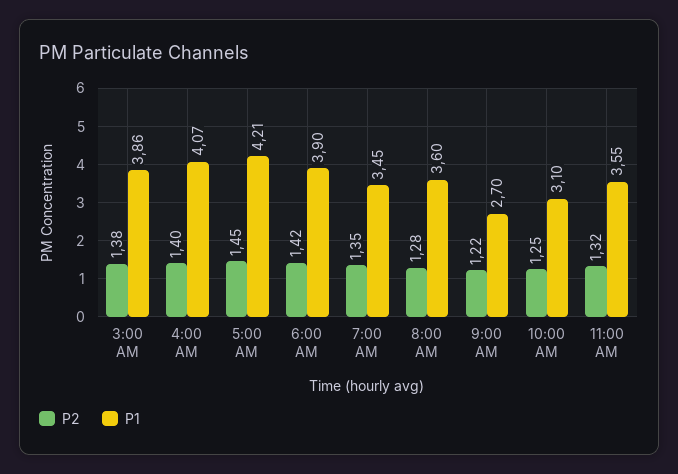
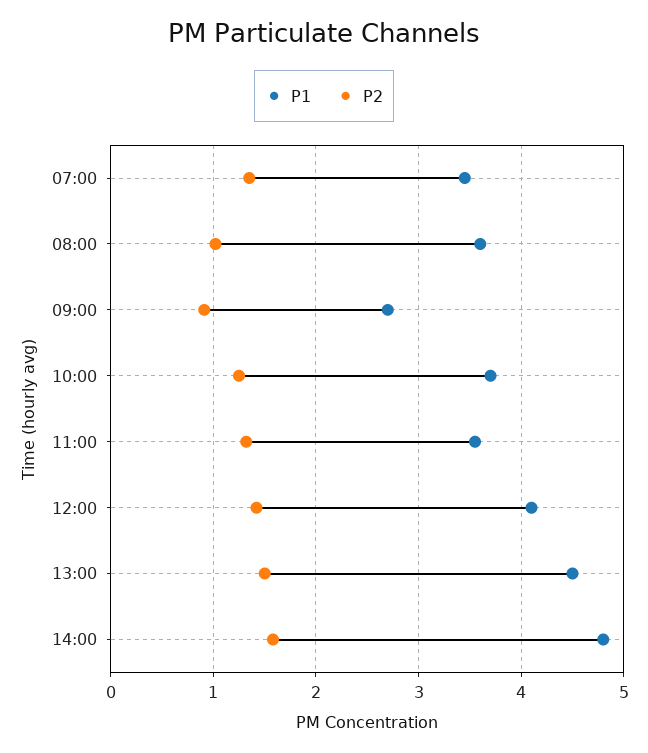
P2, 3:00 AM: 1.38 -> none
P1, 3:00 AM: 3.86 -> none
P2, 4:00 AM: 1.4 -> none
P1, 4:00 AM: 4.07 -> none
P2, 5:00 AM: 1.45 -> none
P1, 5:00 AM: 4.21 -> none
P2, 6:00 AM: 1.42 -> none
P1, 6:00 AM: 3.9 -> none
P2, 8:00 AM: 1.28 -> 1
P2, 9:00 AM: 1.22 -> 0.9
P1, 10:00 AM: 3.1 -> 3.7
P1, 12:00: none -> 4.1
P2, 12:00: none -> 1.4
P1, 13:00: none -> 4.5
P2, 13:00: none -> 1.5
P1, 14:00: none -> 4.8
P2, 14:00: none -> 1.6

